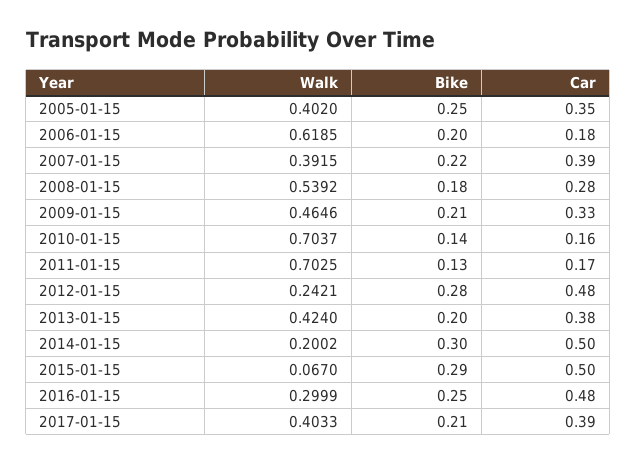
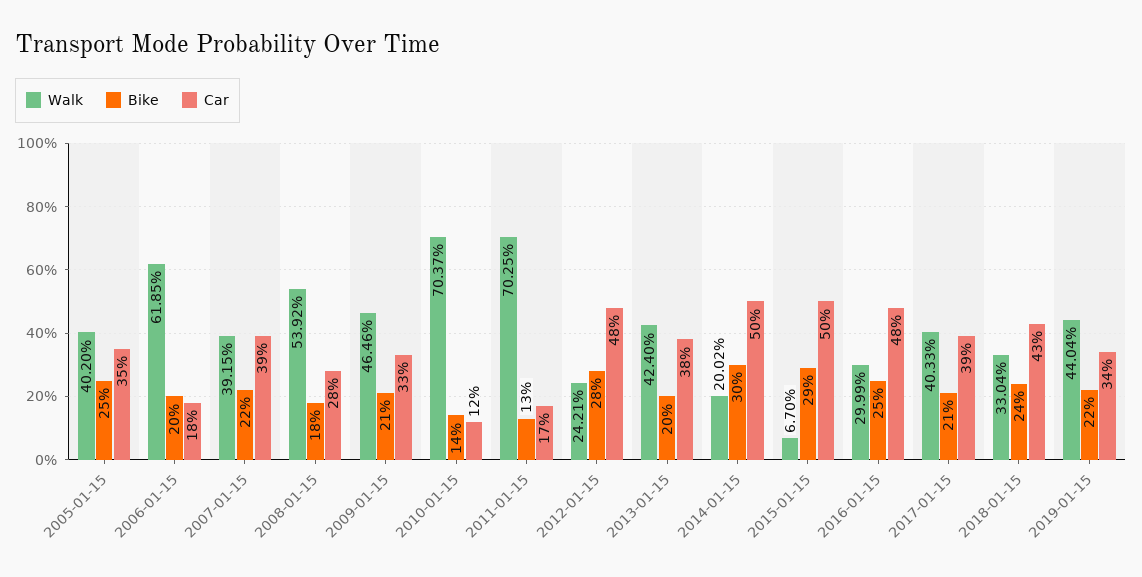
Car, 2010-01-15: 0.16 -> 0.12
Walk, 2018-01-15: none -> 0.3304
Bike, 2018-01-15: none -> 0.24
Car, 2018-01-15: none -> 0.43
Walk, 2019-01-15: none -> 0.4404
Bike, 2019-01-15: none -> 0.22
Car, 2019-01-15: none -> 0.34

